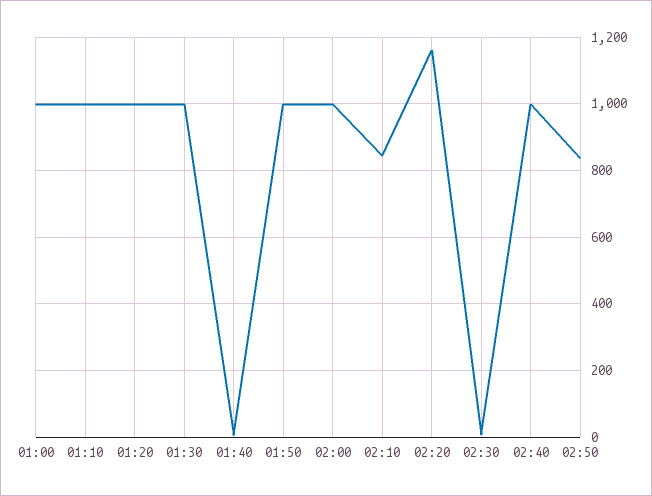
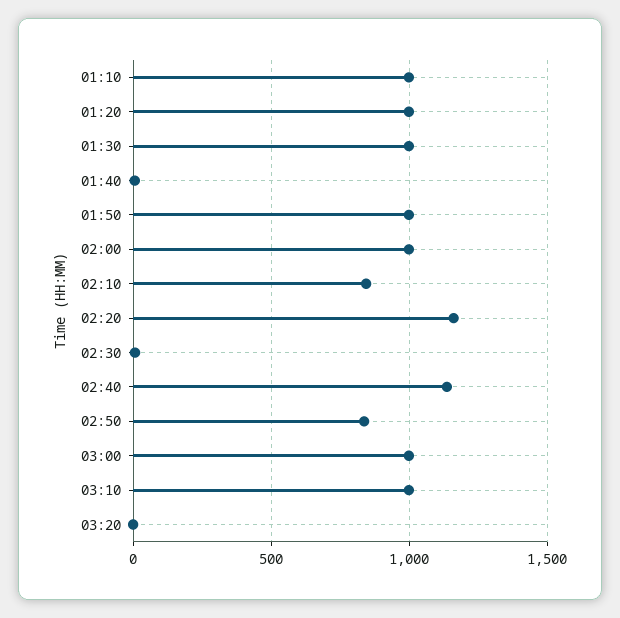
01:00: 1000 -> none
02:40: 1000 -> 1150
03:00: none -> 1000
03:10: none -> 1000
03:20: none -> 0

